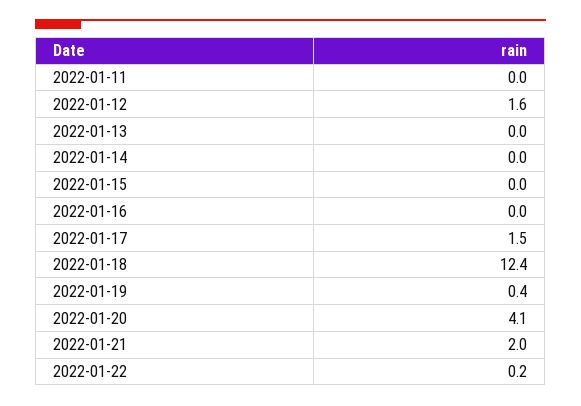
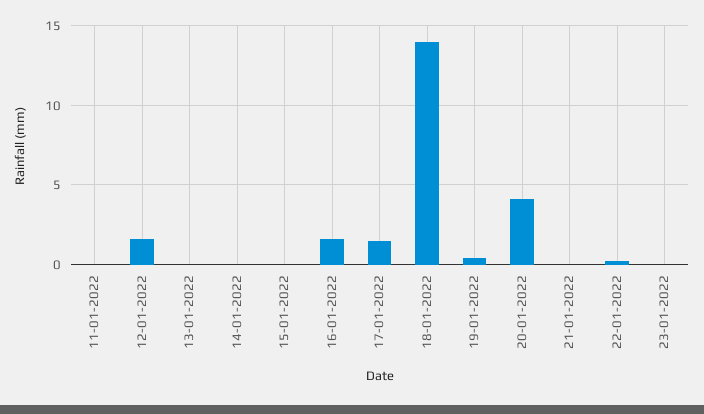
2022-01-16: 0 -> 1.5
2022-01-18: 12.4 -> 14
2022-01-21: 2 -> 0
23-01-2022: none -> 0

